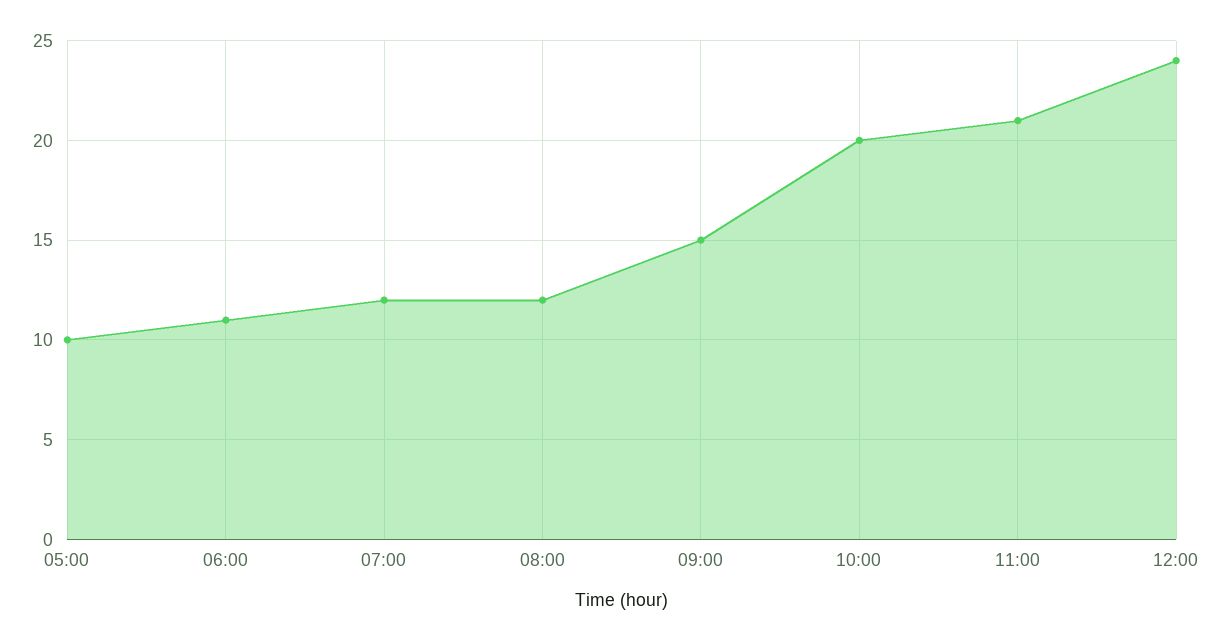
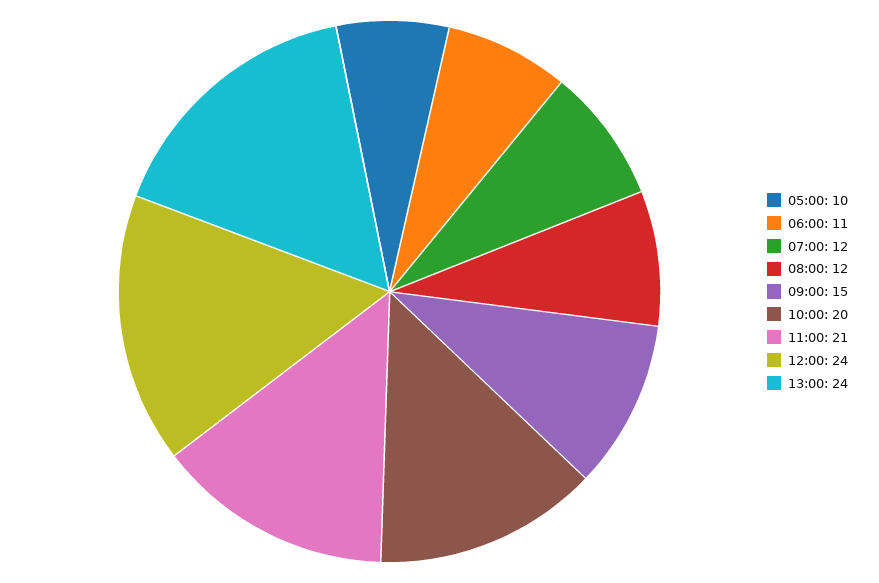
13:00: none -> 24

